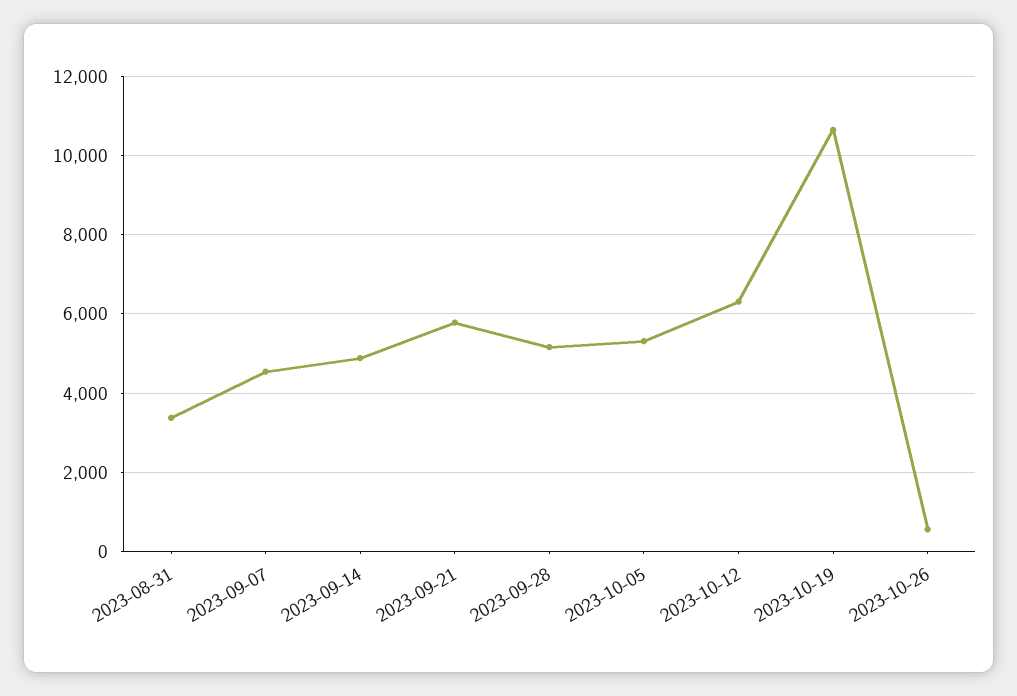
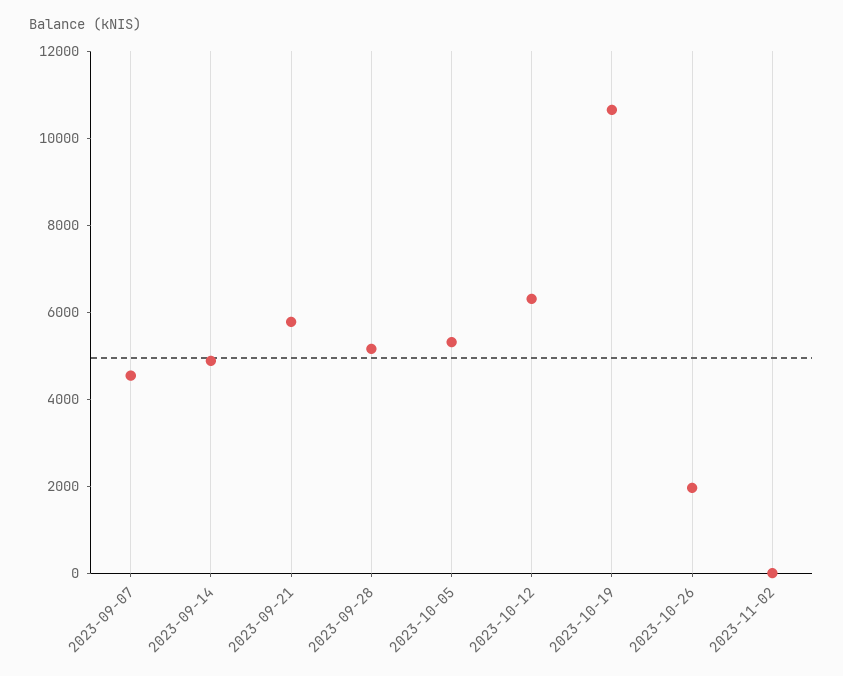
2023-08-31: 3400 -> none
2023-10-26: 600 -> 2000
2023-11-02: none -> 0

